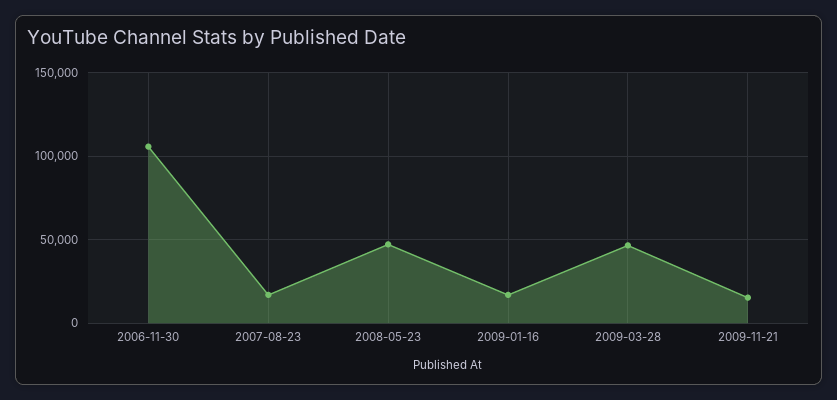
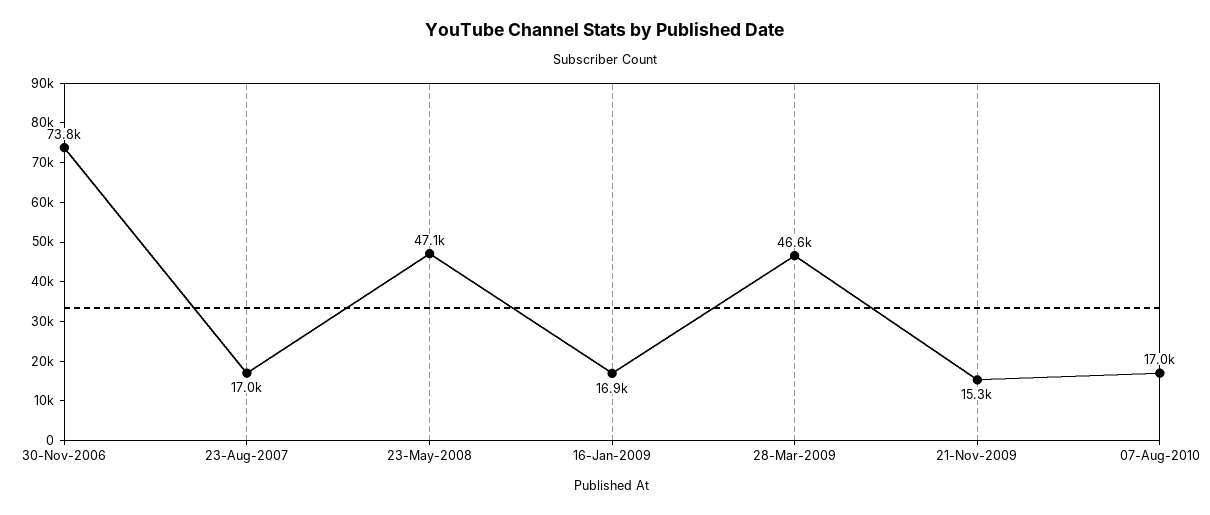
2006-11-30: 105000 -> 73800
07-Aug-2010: none -> 17000

